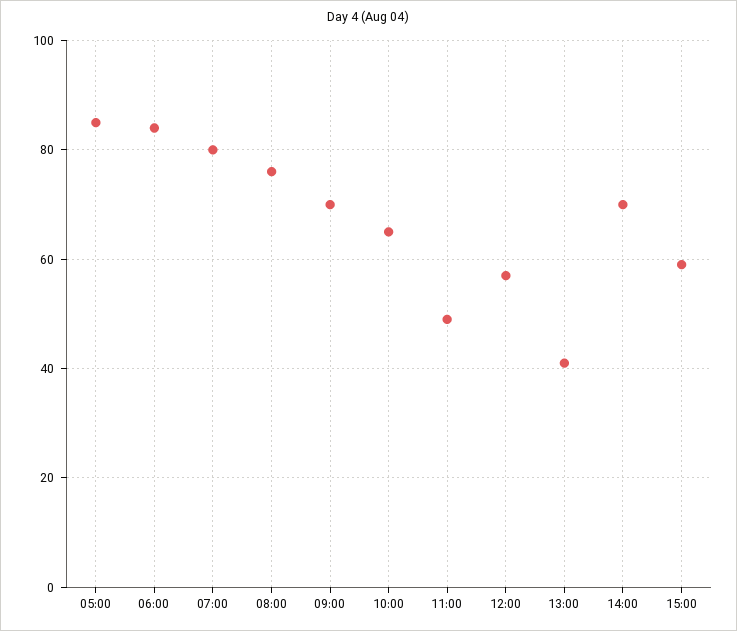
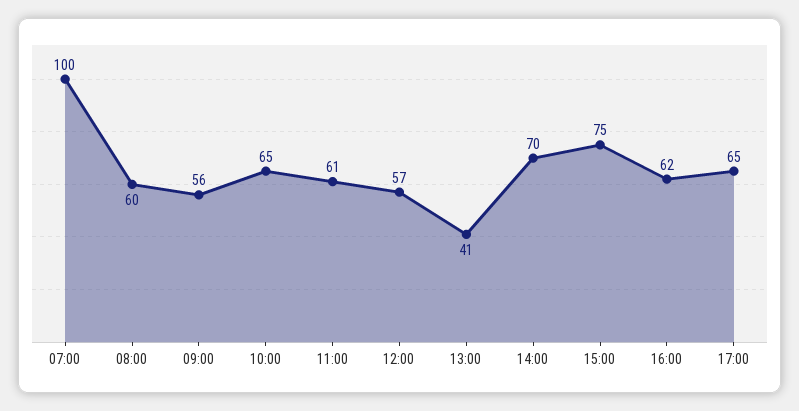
05:00: 85 -> none
06:00: 85 -> none
07:00: 80 -> 100
08:00: 75 -> 60
09:00: 70 -> 56
11:00: 50 -> 61
15:00: 60 -> 75
16:00: none -> 62
17:00: none -> 65

